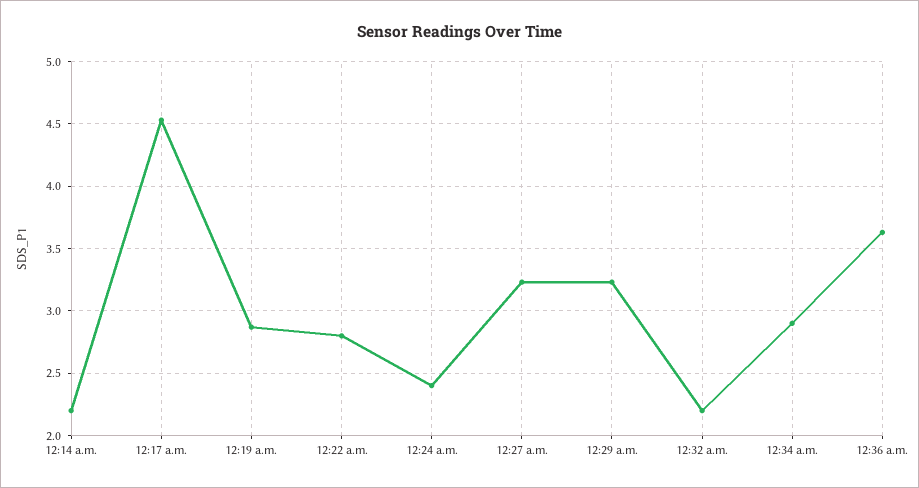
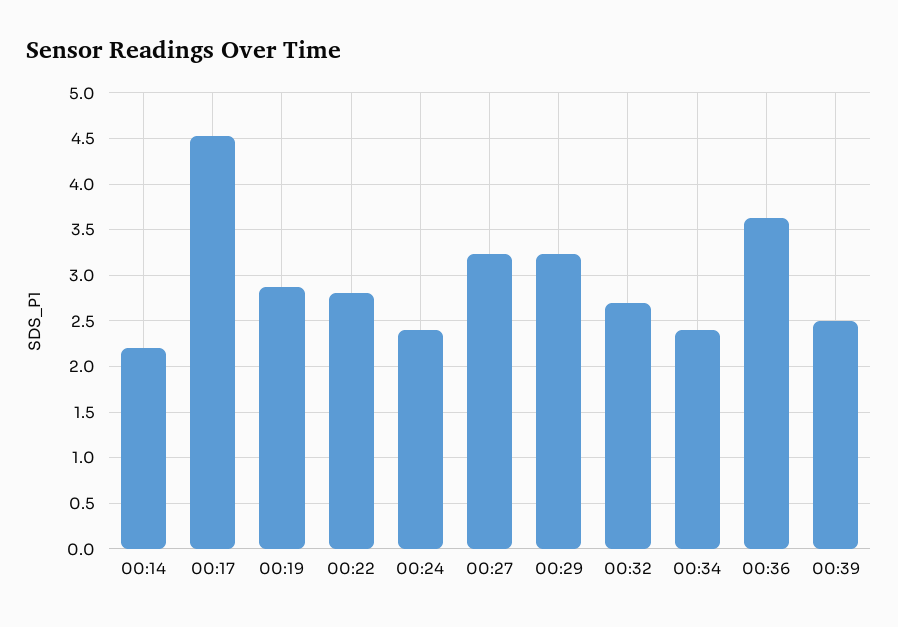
12:32 a.m.: 2.2 -> 2.7
12:34 a.m.: 2.9 -> 2.4
00:39: none -> 2.5

